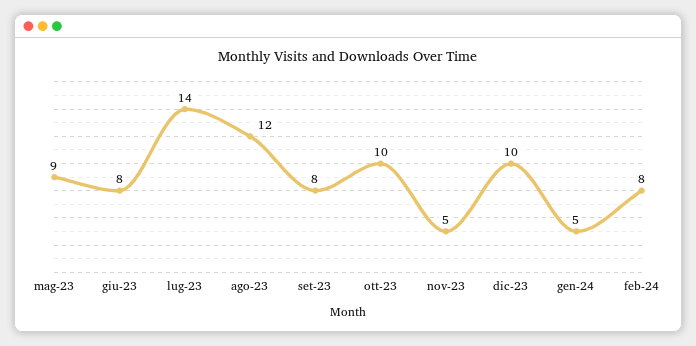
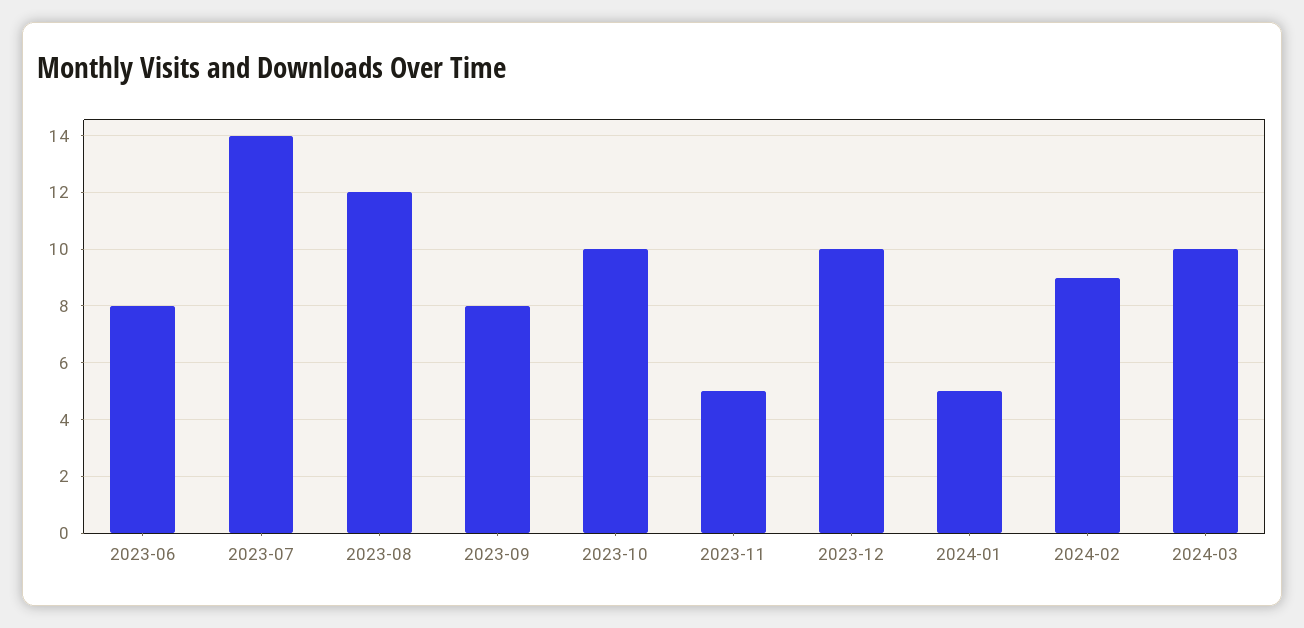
mag-23: 9 -> none
feb-24: 8 -> 9
2024-03: none -> 10

